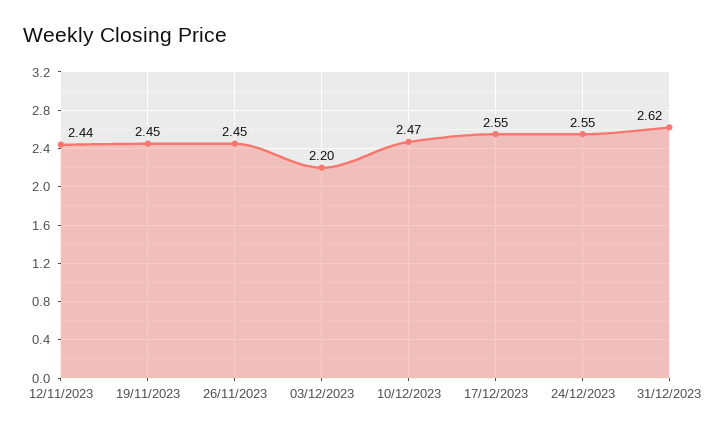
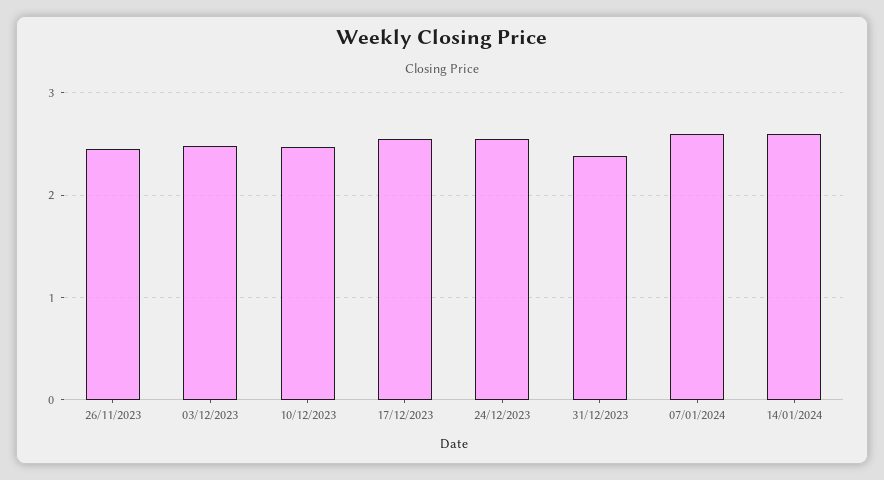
12/11/2023: 2.44 -> none
19/11/2023: 2.45 -> none
03/12/2023: 2.2 -> 2.5
31/12/2023: 2.62 -> 2.4
07/01/2024: none -> 2.6
14/01/2024: none -> 2.6

